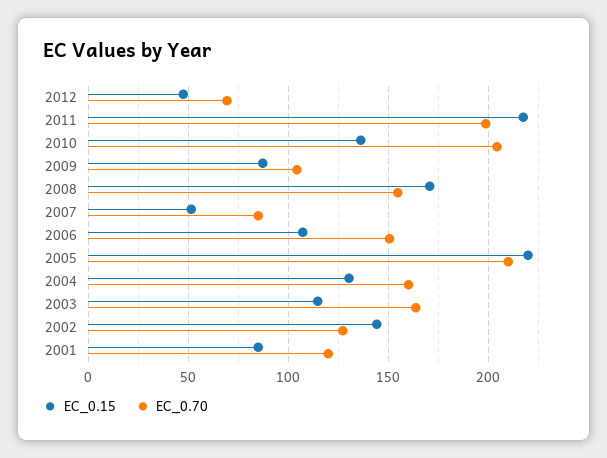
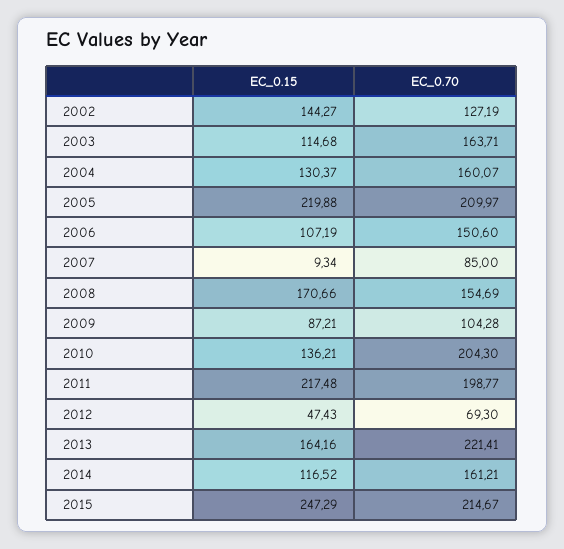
EC_0.15, 2007: 50 -> 9.34
EC_0.15, 2001: 85 -> none
EC_0.70, 2001: 120 -> none
EC_0.15, 2013: none -> 164.16
EC_0.70, 2013: none -> 221.41
EC_0.15, 2014: none -> 116.52
EC_0.70, 2014: none -> 161.21
EC_0.15, 2015: none -> 247.29
EC_0.70, 2015: none -> 214.67

